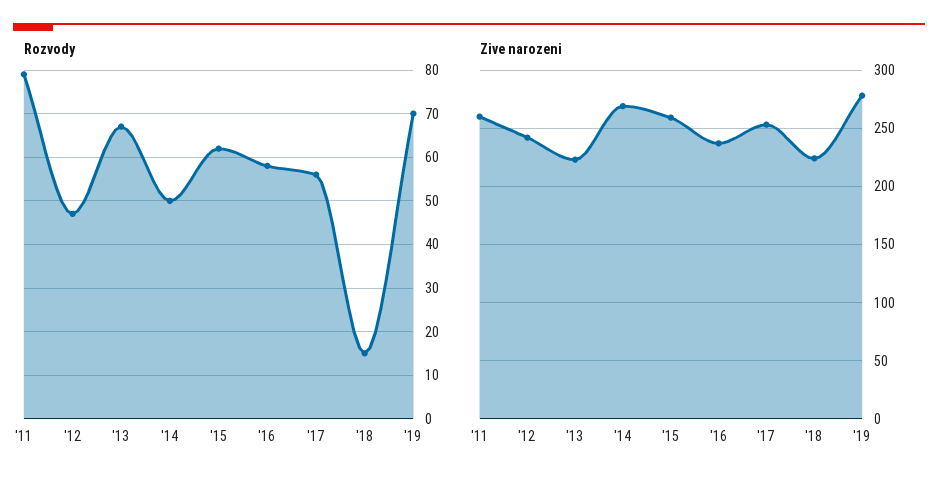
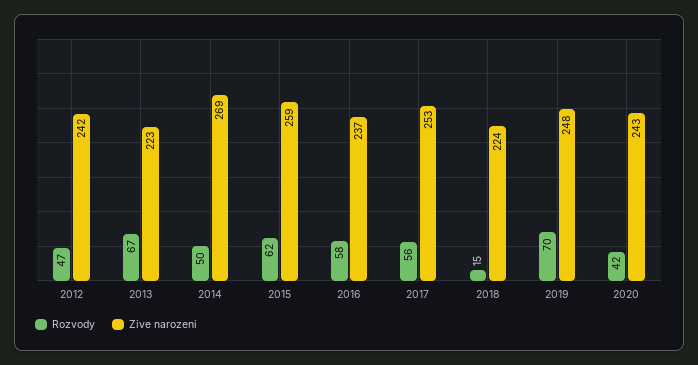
Rozvody, '11: 80 -> none
Zive narozeni, '11: 260 -> none
Zive narozeni, '19: 280 -> 248
Rozvody, 2020: none -> 42
Zive narozeni, 2020: none -> 243

